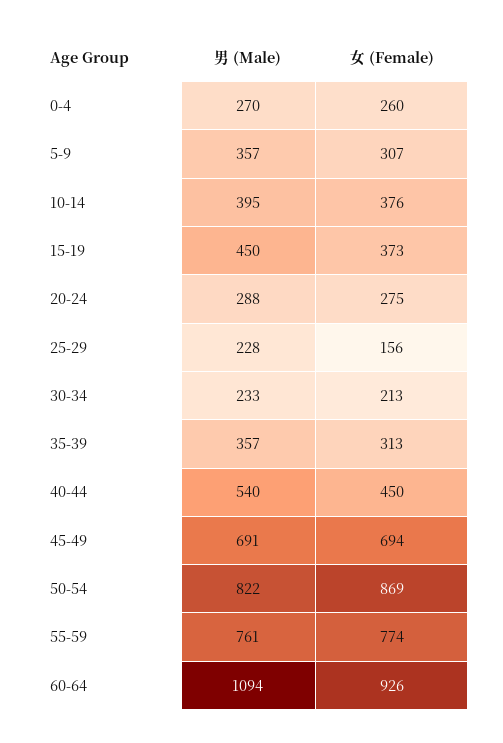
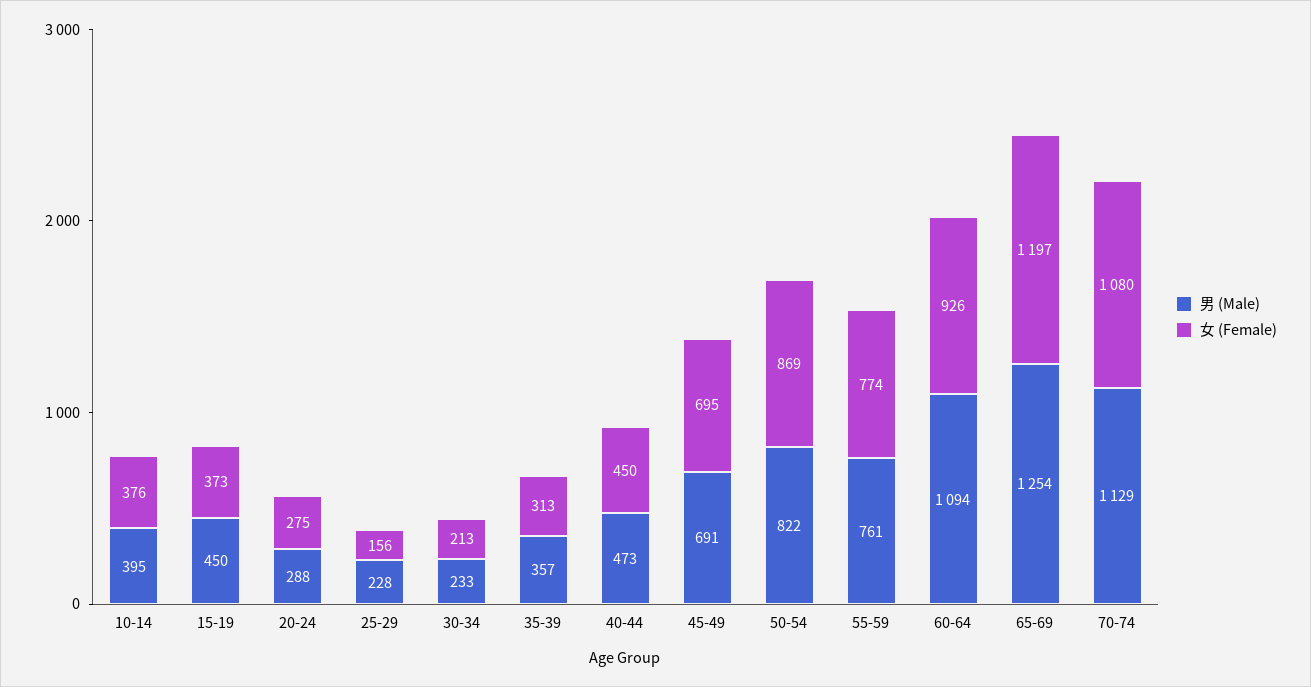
男 (Male), 0-4: 270 -> none
女 (Female), 0-4: 260 -> none
男 (Male), 5-9: 357 -> none
女 (Female), 5-9: 307 -> none
男 (Male), 40-44: 540 -> 473
女 (Female), 45-49: 694 -> 695
男 (Male), 65-69: none -> 1254
女 (Female), 65-69: none -> 1197
男 (Male), 70-74: none -> 1129
女 (Female), 70-74: none -> 1080

